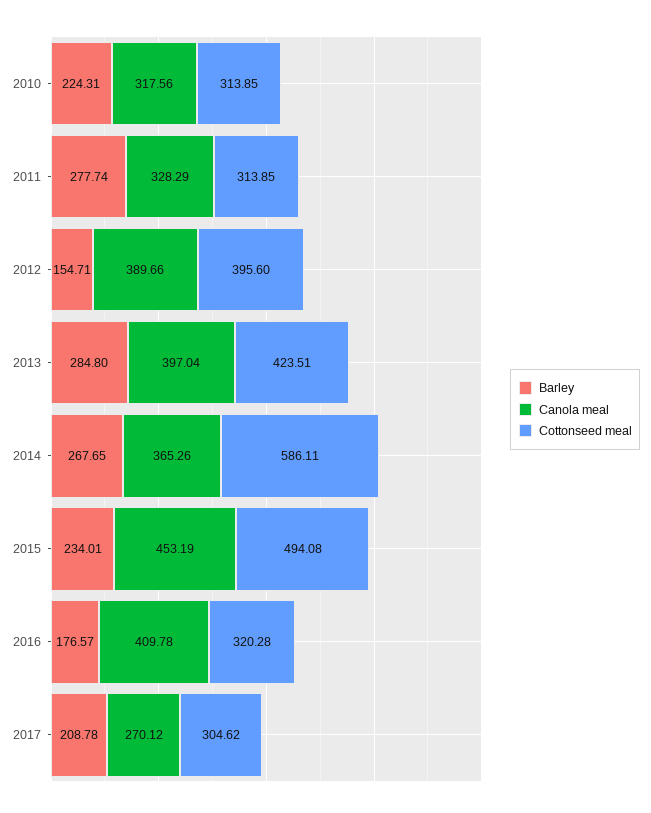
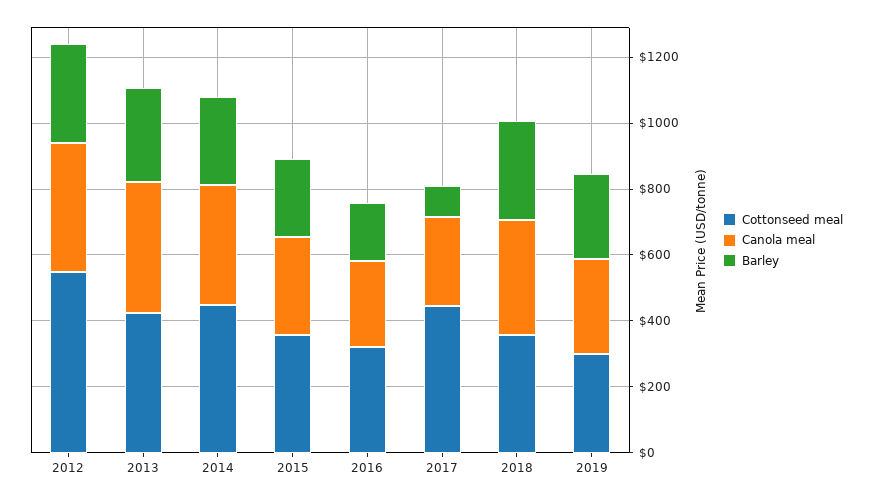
Barley, 2010: 224.31 -> none
Canola meal, 2010: 317.56 -> none
Cottonseed meal, 2010: 313.85 -> none
Barley, 2011: 277.74 -> none
Canola meal, 2011: 328.29 -> none
Cottonseed meal, 2011: 313.85 -> none
Barley, 2012: 154.71 -> 300
Cottonseed meal, 2012: 395.6 -> 550
Cottonseed meal, 2014: 586.11 -> 450
Canola meal, 2015: 453.19 -> 300
Cottonseed meal, 2015: 494.08 -> 350
Canola meal, 2016: 409.78 -> 250
Barley, 2017: 208.78 -> 100
Cottonseed meal, 2017: 304.62 -> 450
Cottonseed meal, 2018: none -> 350
Canola meal, 2018: none -> 350
Barley, 2018: none -> 300
Cottonseed meal, 2019: none -> 300
Canola meal, 2019: none -> 300
Barley, 2019: none -> 250

